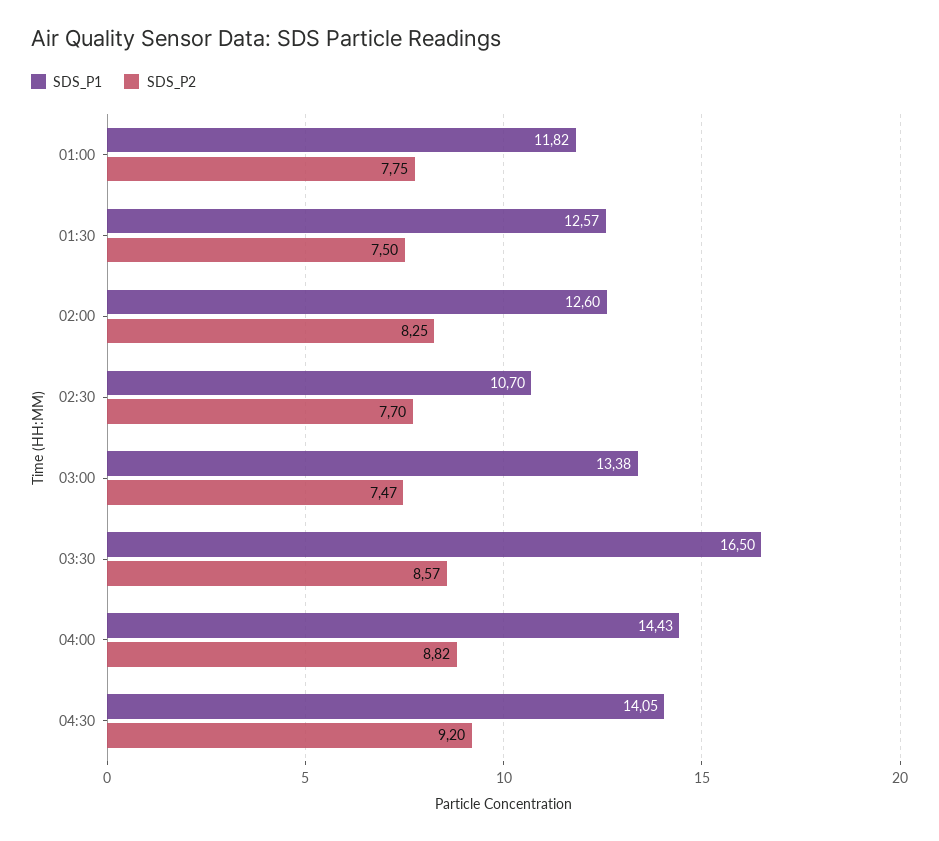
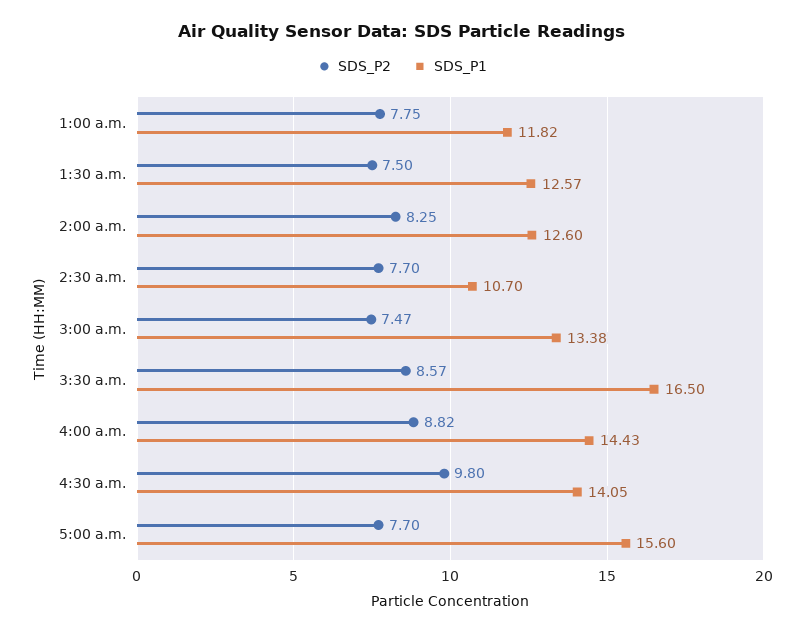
SDS_P2, 04:30: 9.2 -> 9.8
SDS_P2, 5:00 a.m.: none -> 7.7
SDS_P1, 5:00 a.m.: none -> 15.6

